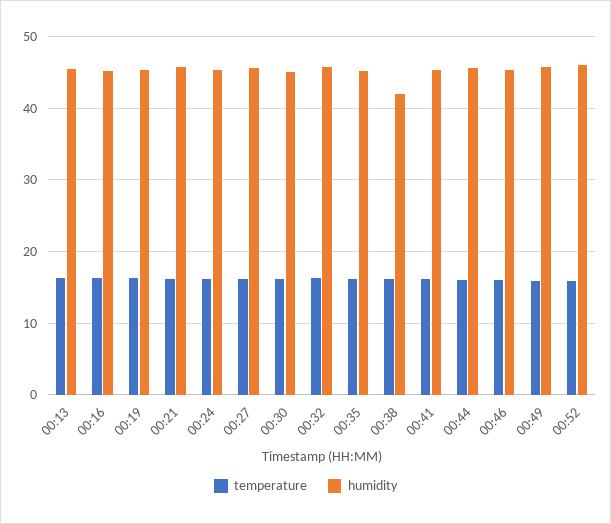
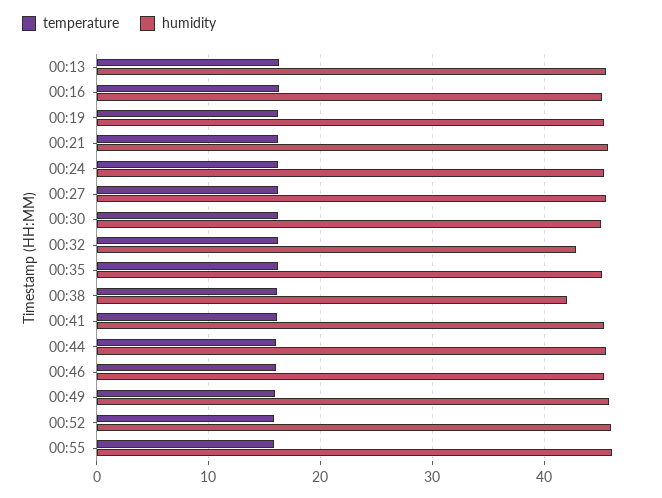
humidity, 00:32: 46 -> 43
temperature, 00:55: none -> 16
humidity, 00:55: none -> 46

